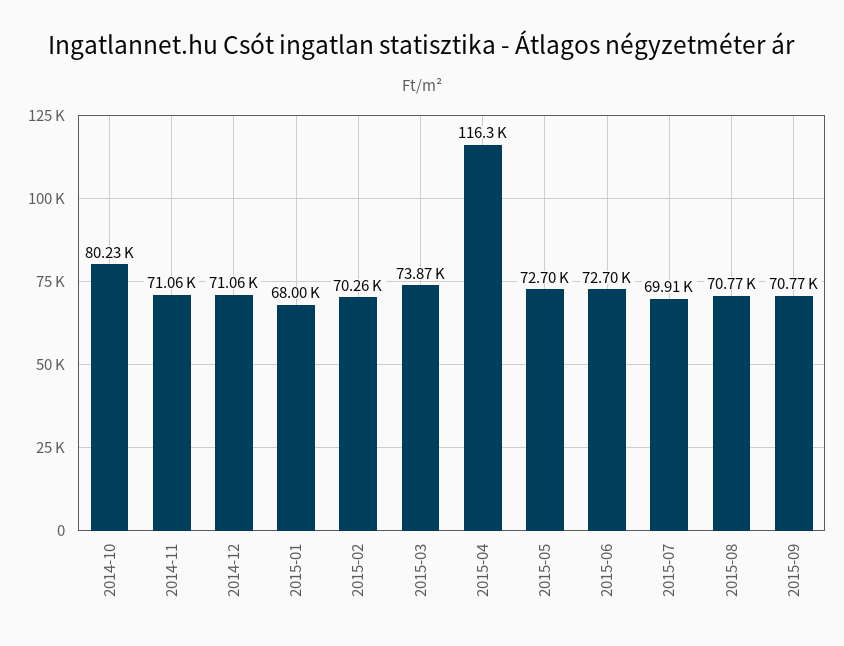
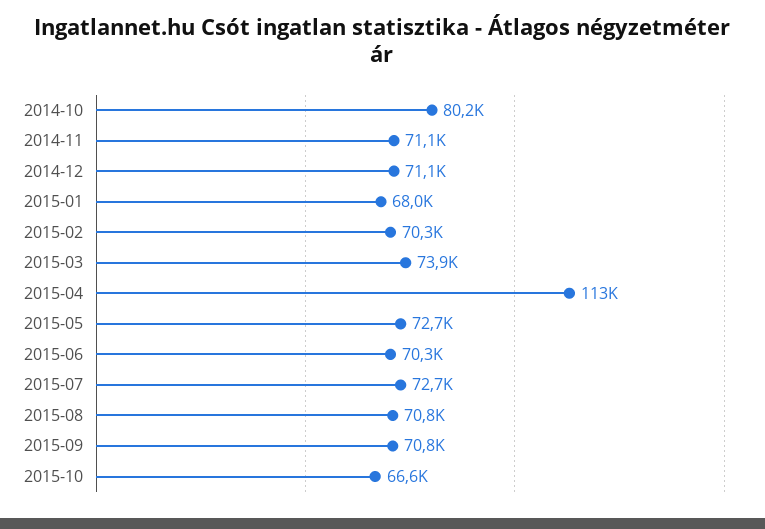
2015-04: 116300 -> 113000
2015-06: 72700 -> 70300
2015-07: 69910 -> 72700
2015-10: none -> 66600

